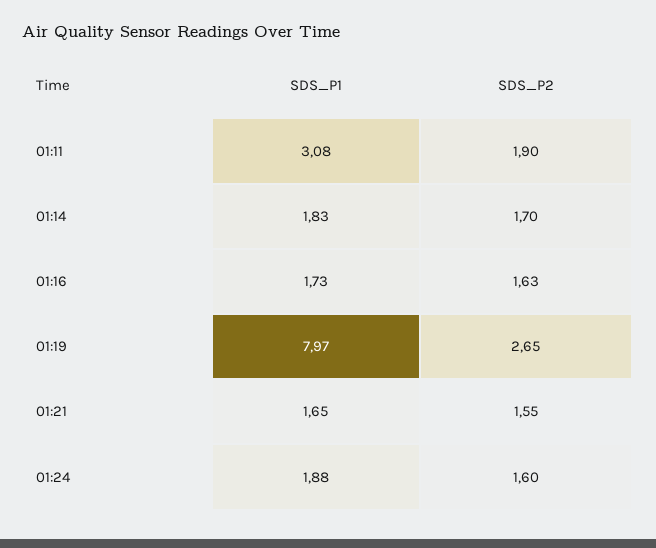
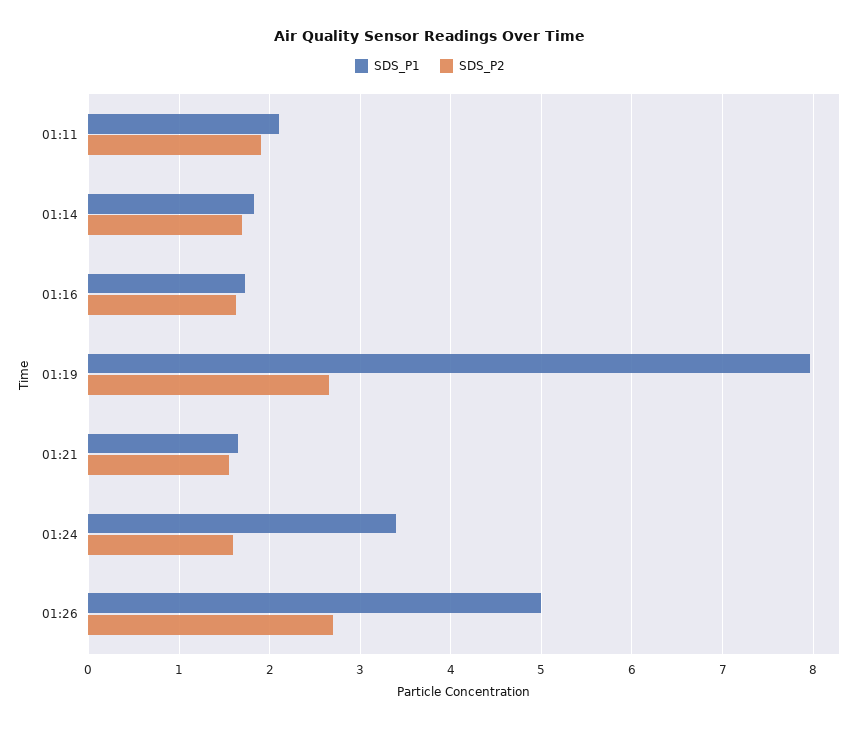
SDS_P1, 01:11: 3.08 -> 2.1
SDS_P1, 01:24: 1.88 -> 3.4
SDS_P1, 01:26: none -> 5
SDS_P2, 01:26: none -> 2.7

